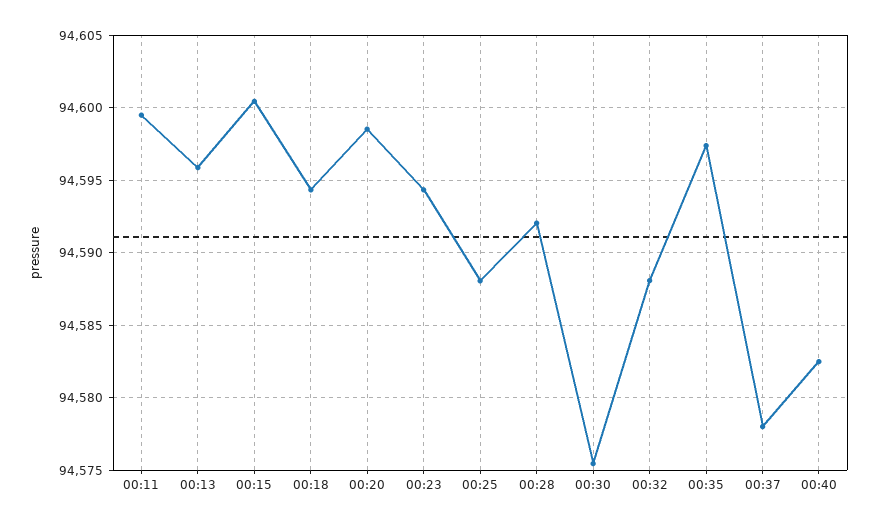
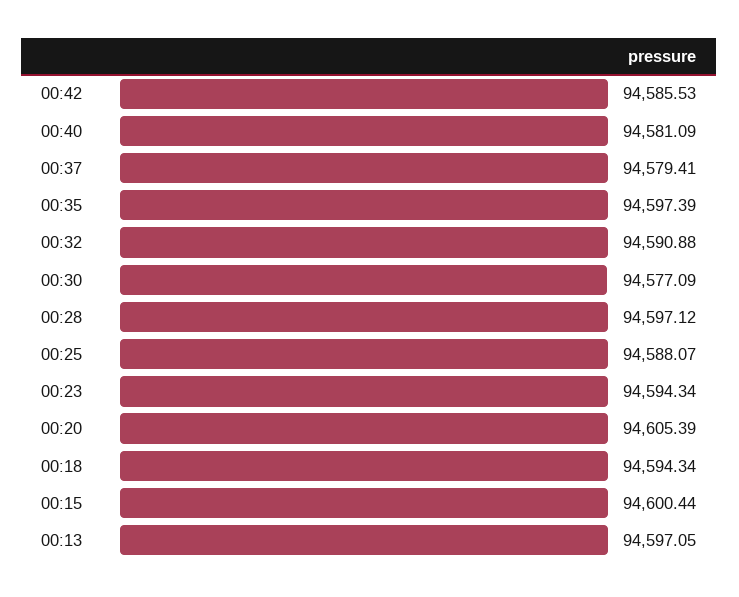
00:11: 94599.5 -> none
00:13: 94596 -> 94597.05
00:20: 94598.5 -> 94605.39
00:28: 94592 -> 94597.12
00:30: 94575.5 -> 94577.09
00:32: 94588 -> 94590.88
00:37: 94578 -> 94579.41
00:40: 94582.5 -> 94581.09
00:42: none -> 94585.53

